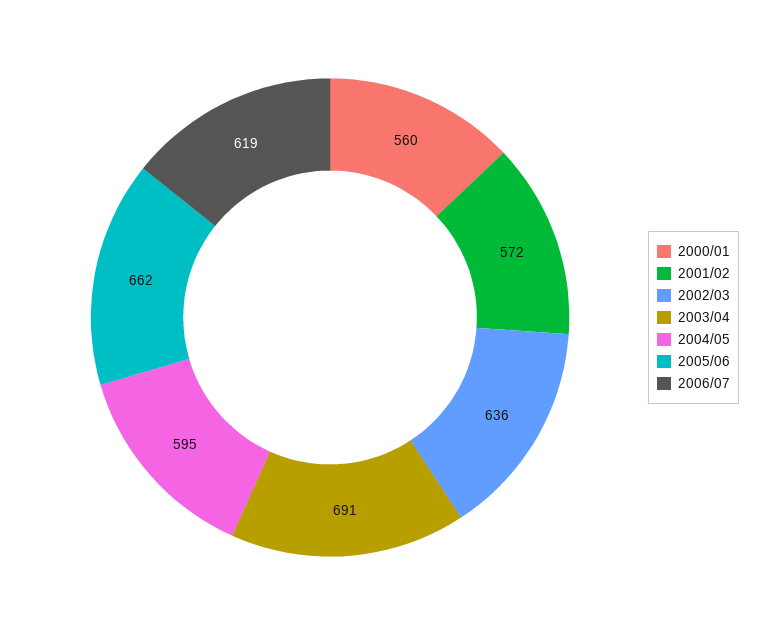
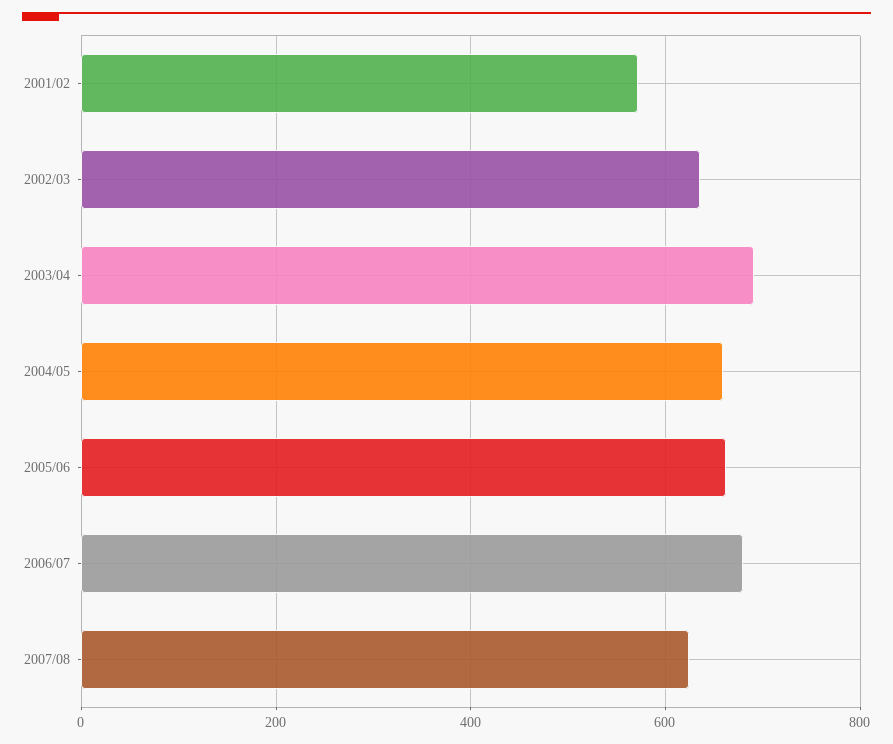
2000/01: 560 -> none
2004/05: 595 -> 660
2006/07: 619 -> 680
2007/08: none -> 620

